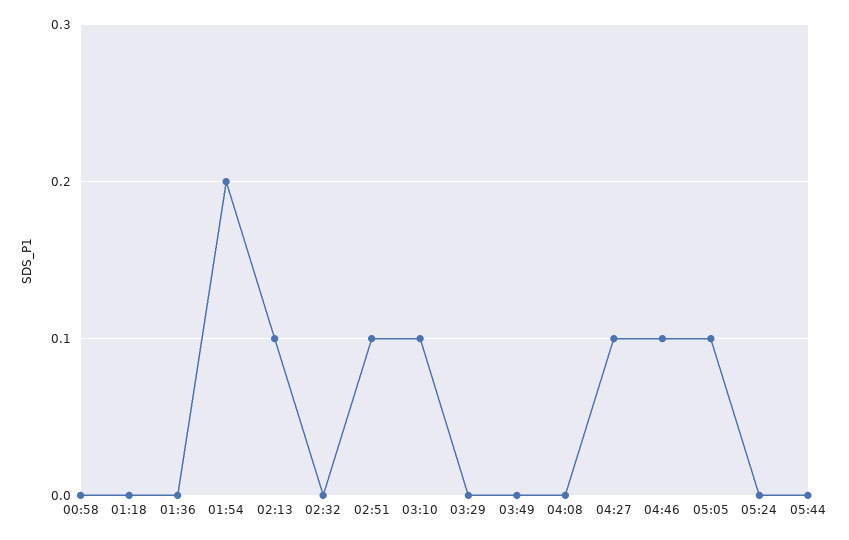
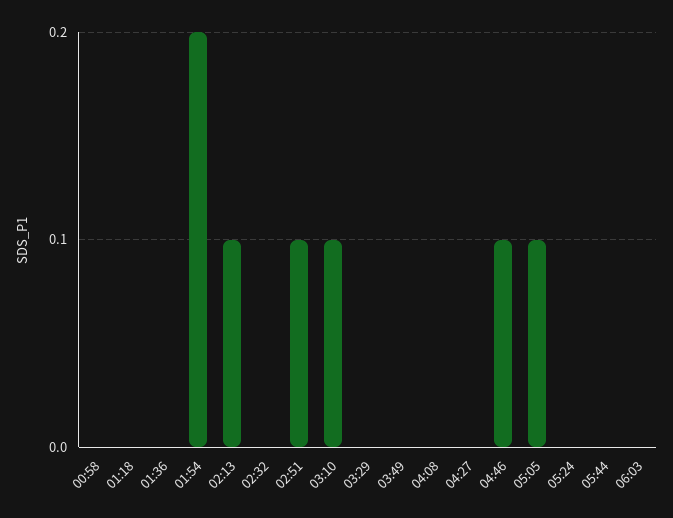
04:27: 0.1 -> 0
06:03: none -> 0

